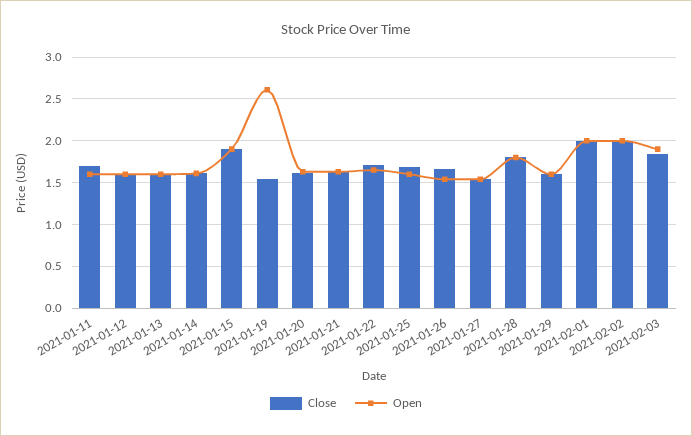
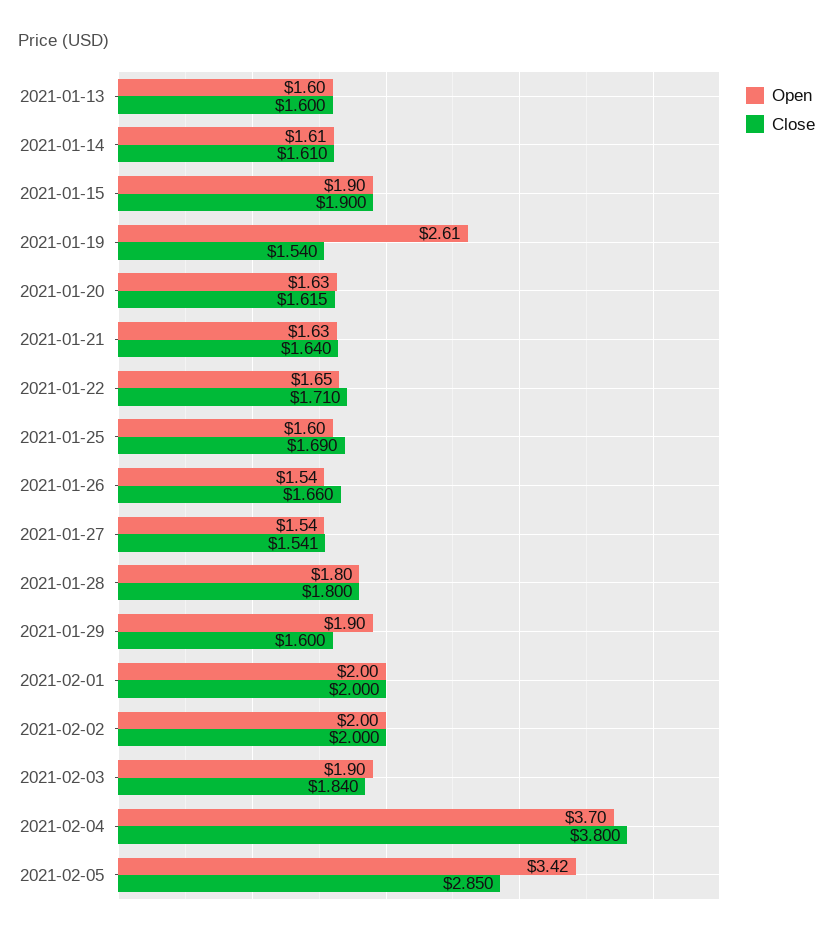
Close, 2021-01-11: 1.7 -> none
Open, 2021-01-11: 1.6 -> none
Close, 2021-01-12: 1.6 -> none
Open, 2021-01-12: 1.6 -> none
Open, 2021-01-29: 1.6 -> 1.9
Open, 2021-02-04: none -> 3.7
Close, 2021-02-04: none -> 3.8
Open, 2021-02-05: none -> 3.42
Close, 2021-02-05: none -> 2.85

